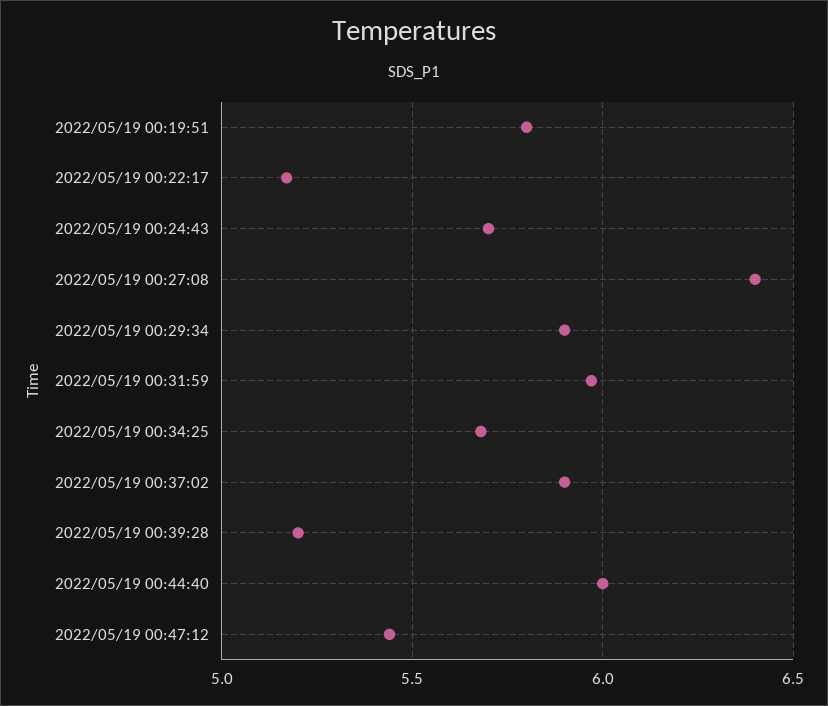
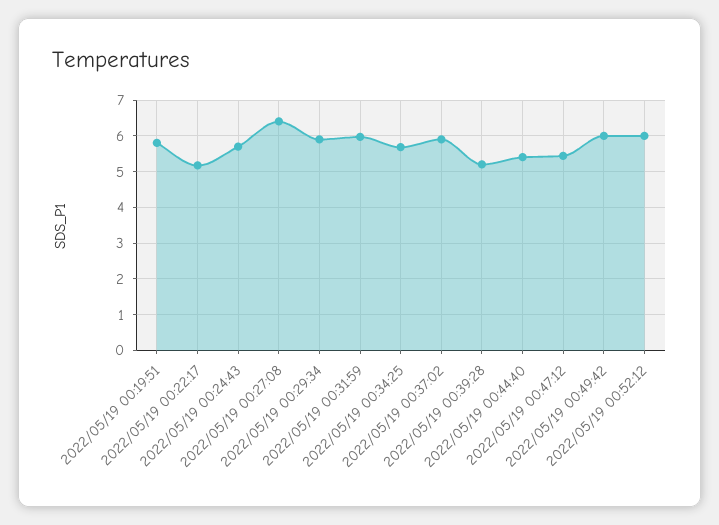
2022/05/19 00:44:40: 6 -> 5.4
2022/05/19 00:49:42: none -> 6
2022/05/19 00:52:12: none -> 6

